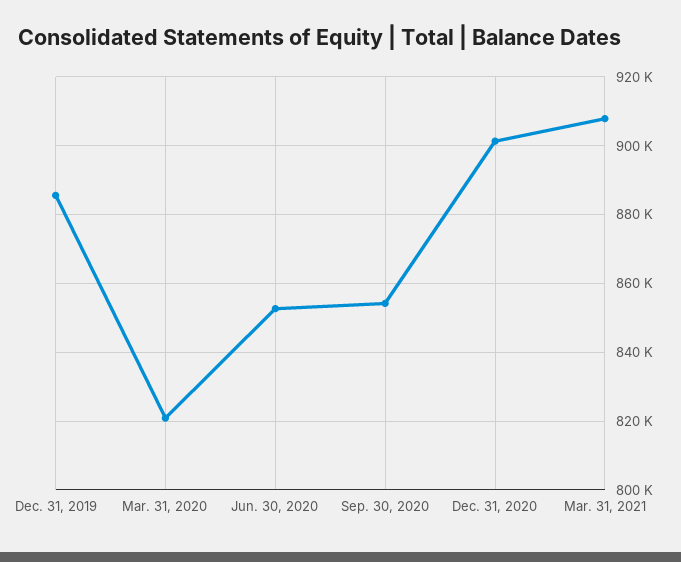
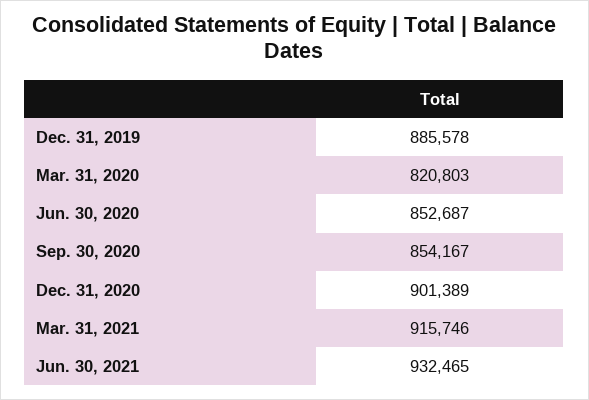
Mar. 31, 2021: 908000 -> 915746
Jun. 30, 2021: none -> 932465

